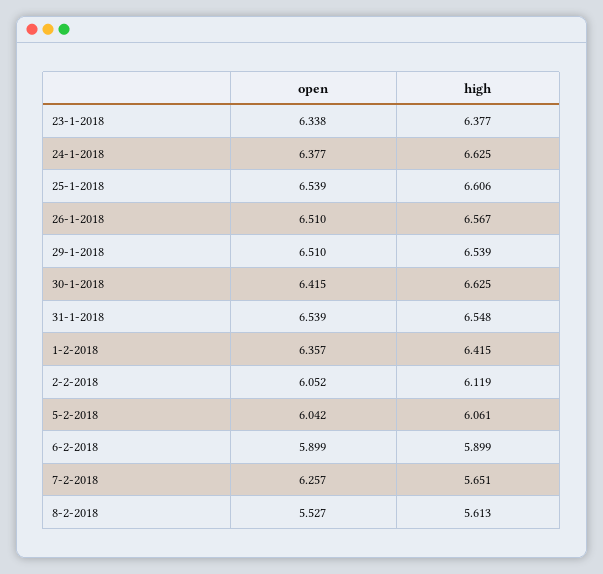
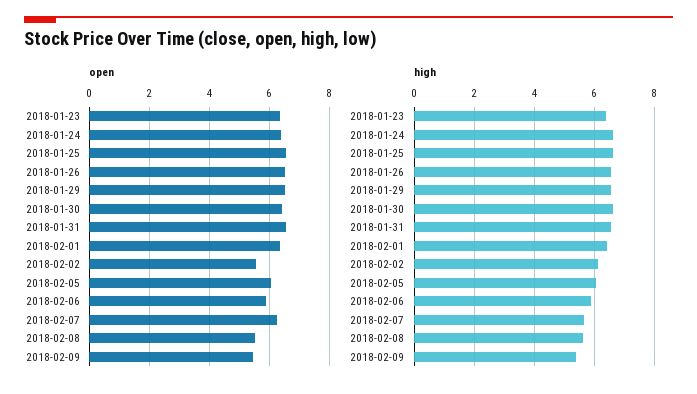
open, 2-2-2018: 6.052 -> 5.6
open, 2018-02-09: none -> 5.4
high, 2018-02-09: none -> 5.4

